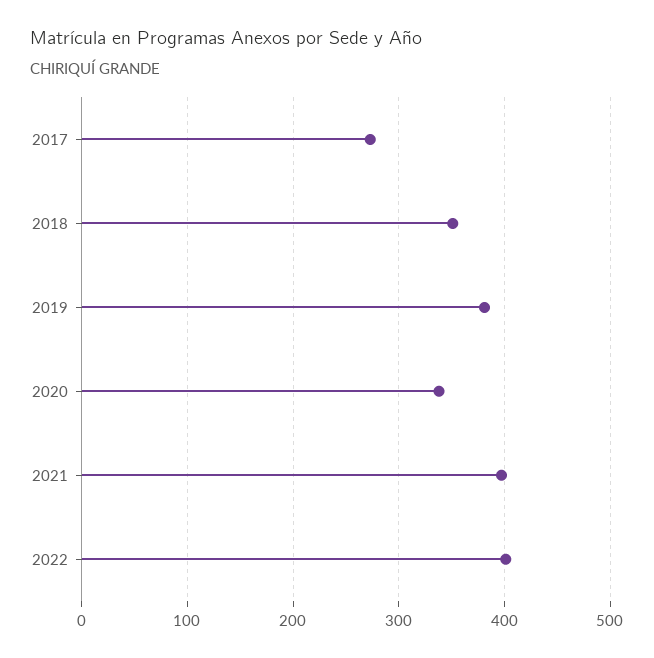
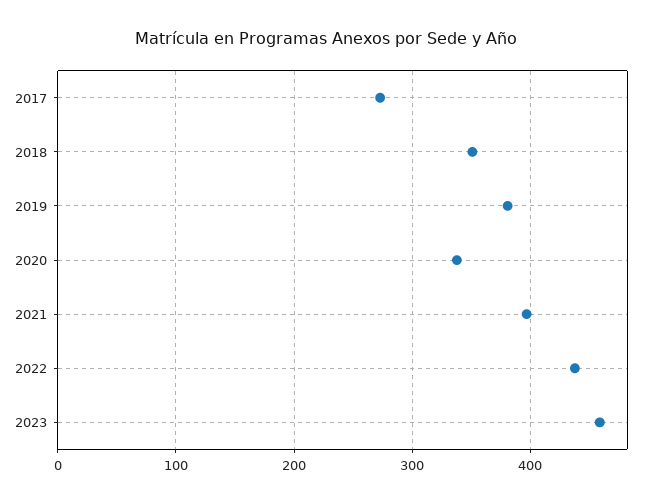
2022: 400 -> 440
2023: none -> 460

